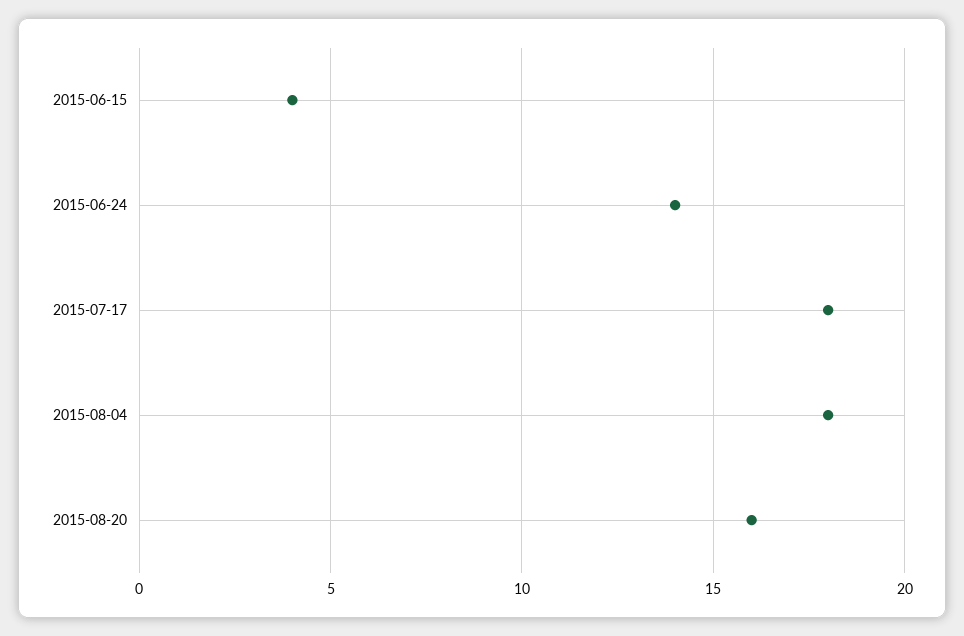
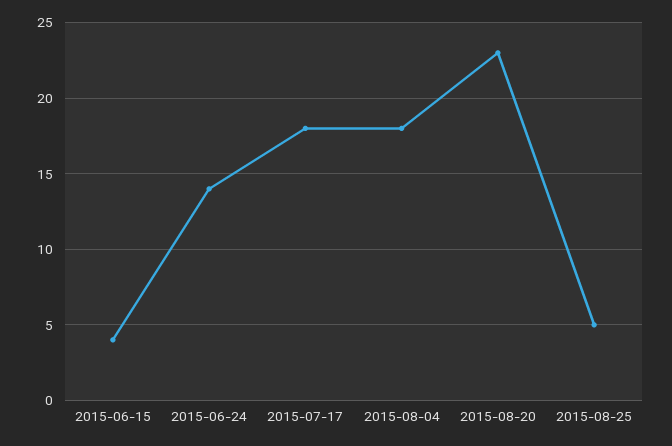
2015-08-20: 16 -> 23
2015-08-25: none -> 5

